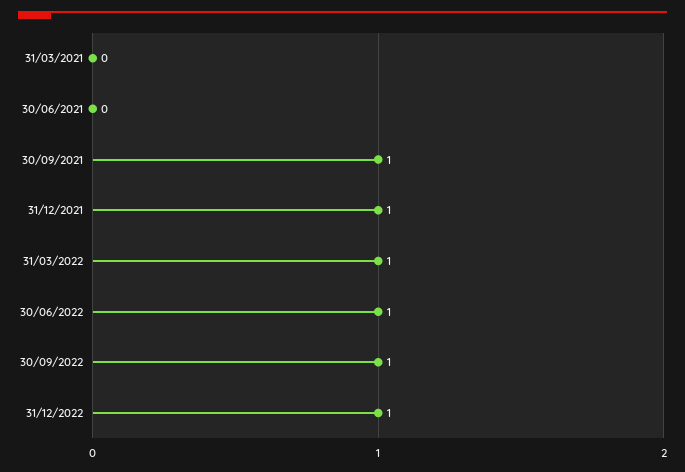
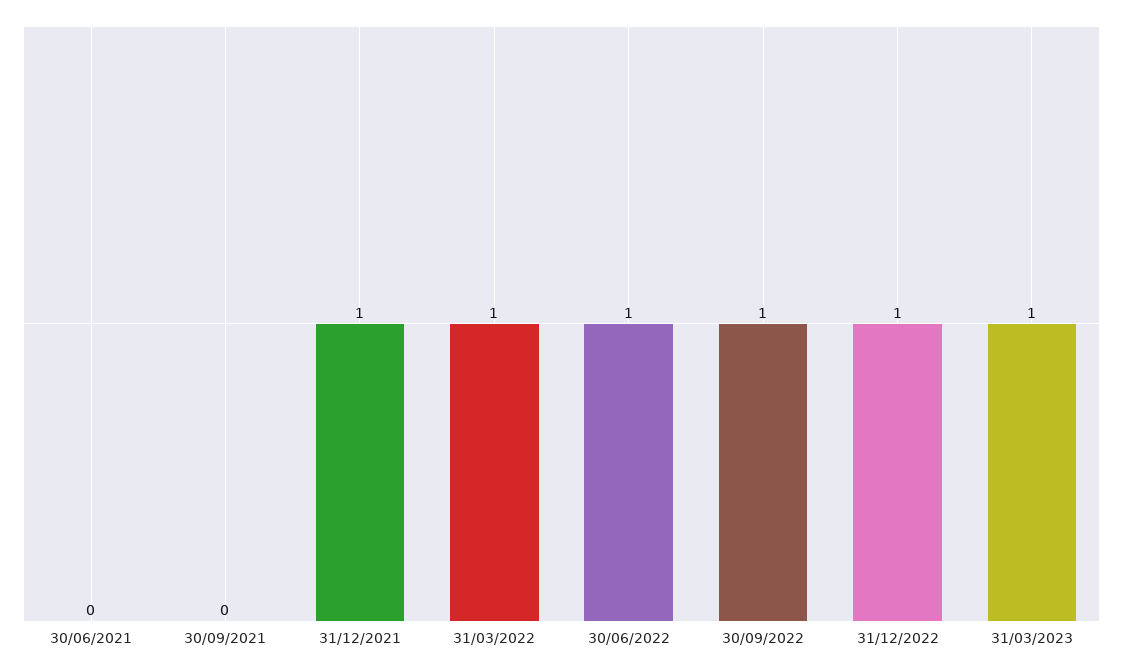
31/03/2021: 0 -> none
30/09/2021: 1 -> 0
31/03/2023: none -> 1

